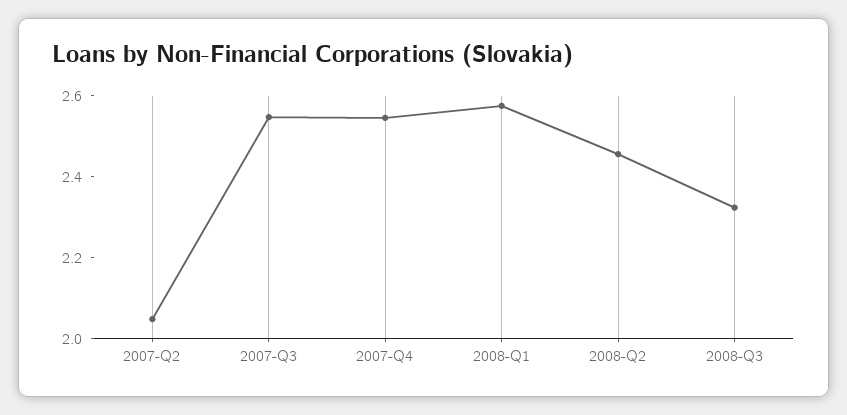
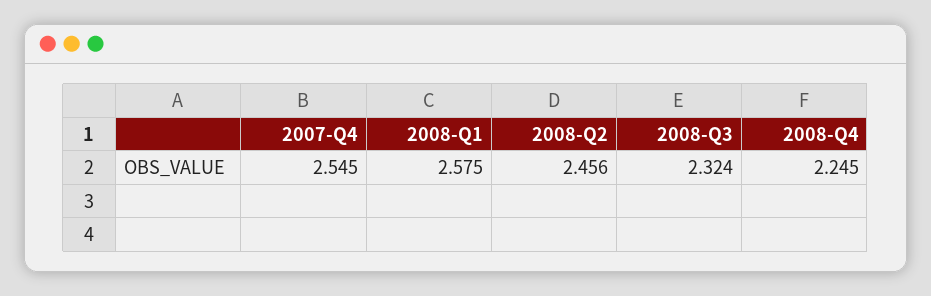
2007-Q2: 2.05 -> none
2007-Q3: 2.55 -> none
2008-Q4: none -> 2.245

